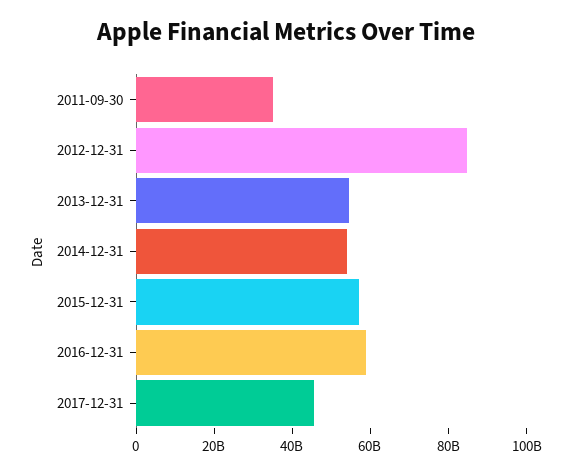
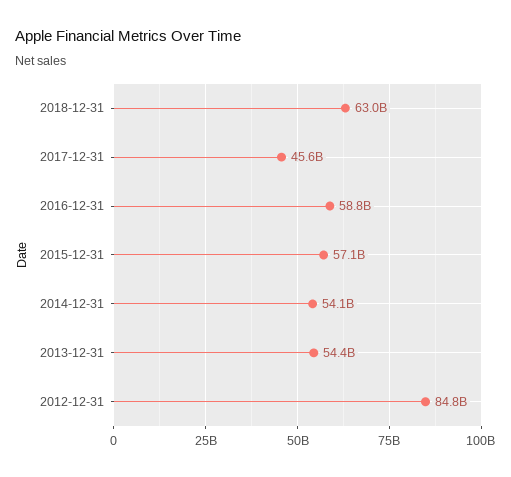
2011-09-30: 35000000000 -> none
2018-12-31: none -> 63000000000

